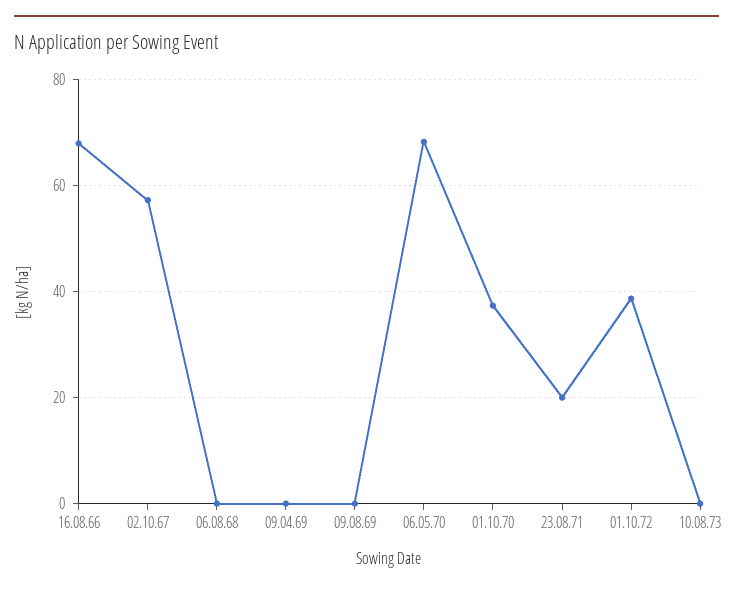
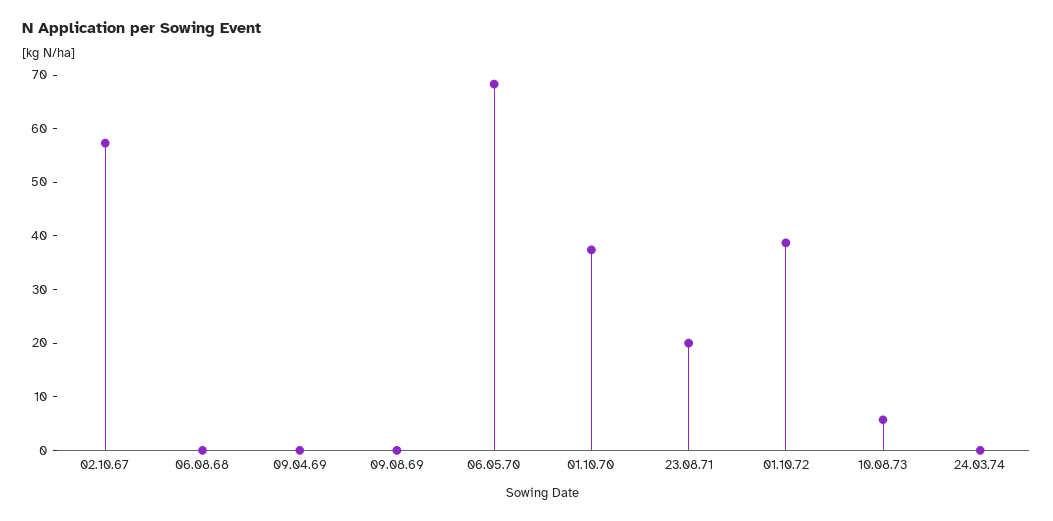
16.08.66: 68 -> none
10.08.73: 0 -> 6
24.03.74: none -> 0

